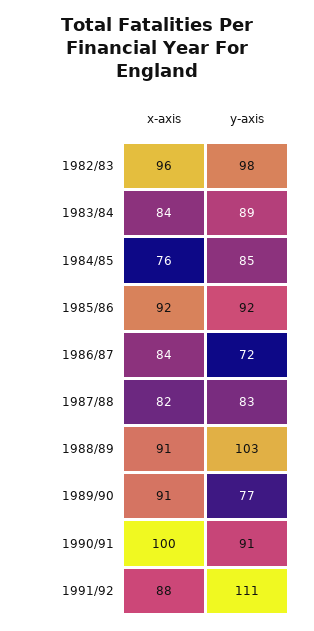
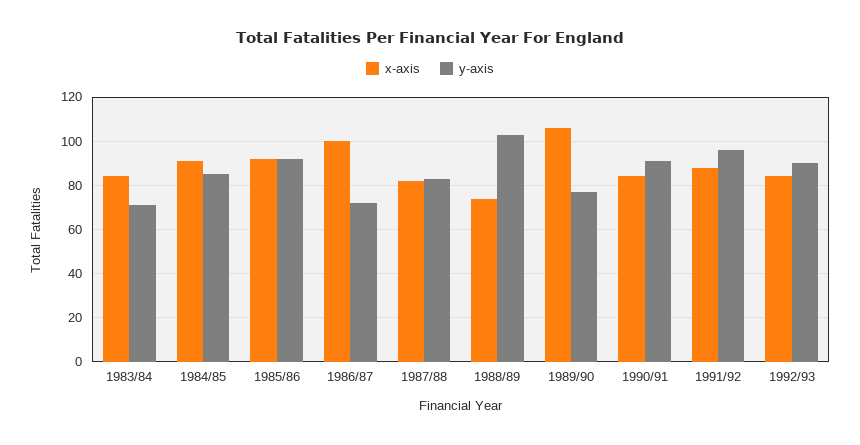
x-axis, 1982/83: 96 -> none
y-axis, 1982/83: 98 -> none
y-axis, 1983/84: 89 -> 70
x-axis, 1984/85: 76 -> 90
x-axis, 1986/87: 84 -> 100
x-axis, 1988/89: 91 -> 75
x-axis, 1989/90: 91 -> 105
x-axis, 1990/91: 100 -> 85
y-axis, 1991/92: 111 -> 95
x-axis, 1992/93: none -> 85
y-axis, 1992/93: none -> 90

